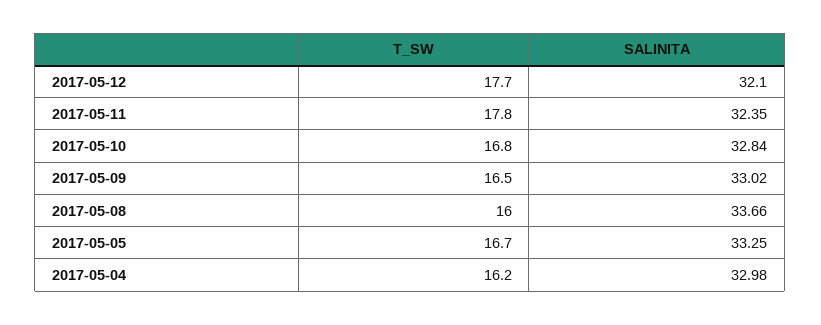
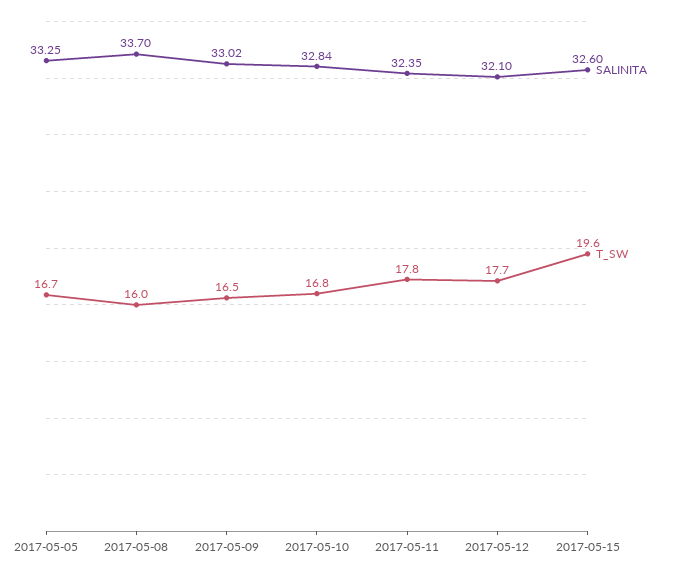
SALINITA, 2017-05-08: 33.66 -> 33.7
T_SW, 2017-05-04: 16.2 -> none
SALINITA, 2017-05-04: 32.98 -> none
SALINITA, 2017-05-15: none -> 32.6
T_SW, 2017-05-15: none -> 19.6

